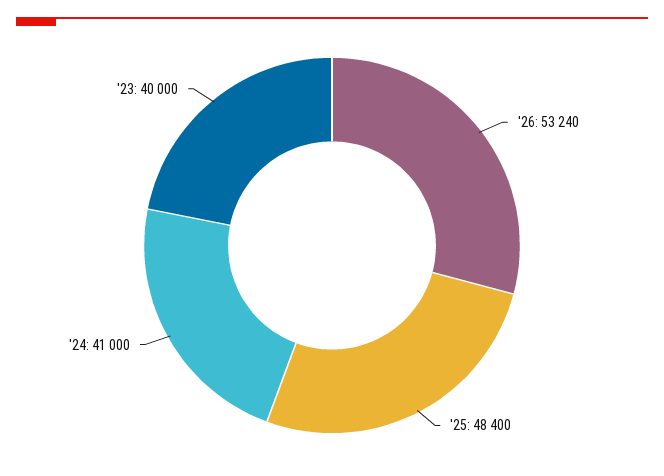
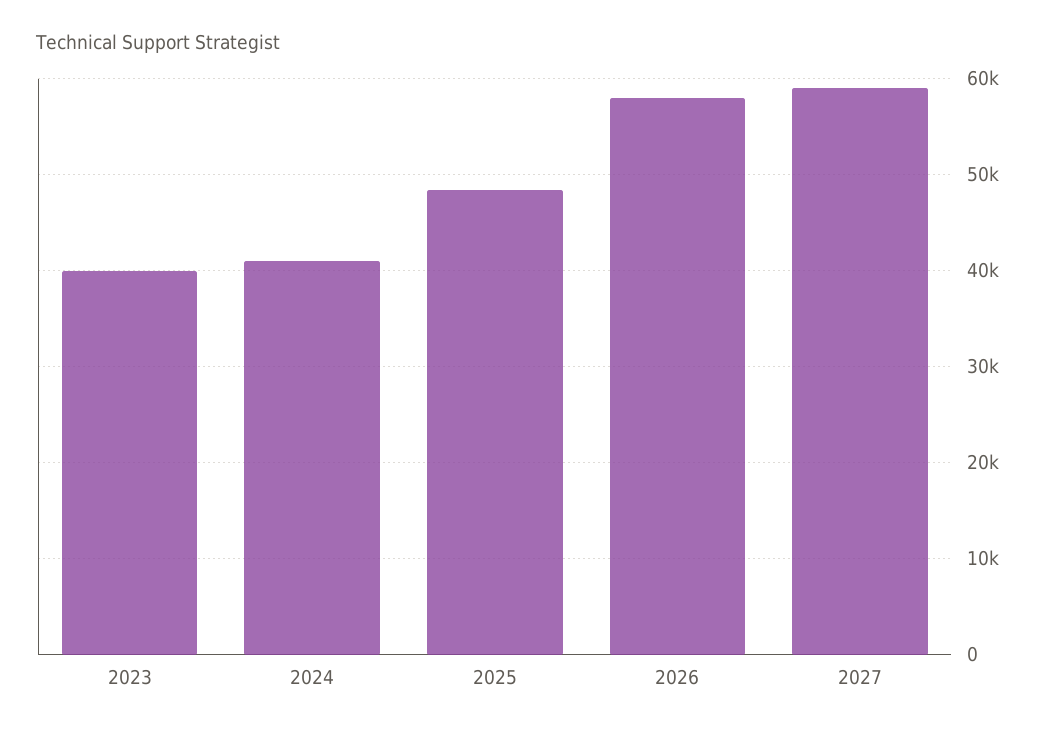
'26: 53240 -> 58000
2027: none -> 59000

